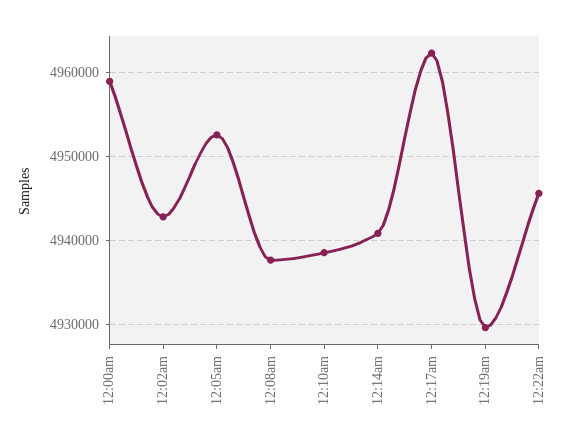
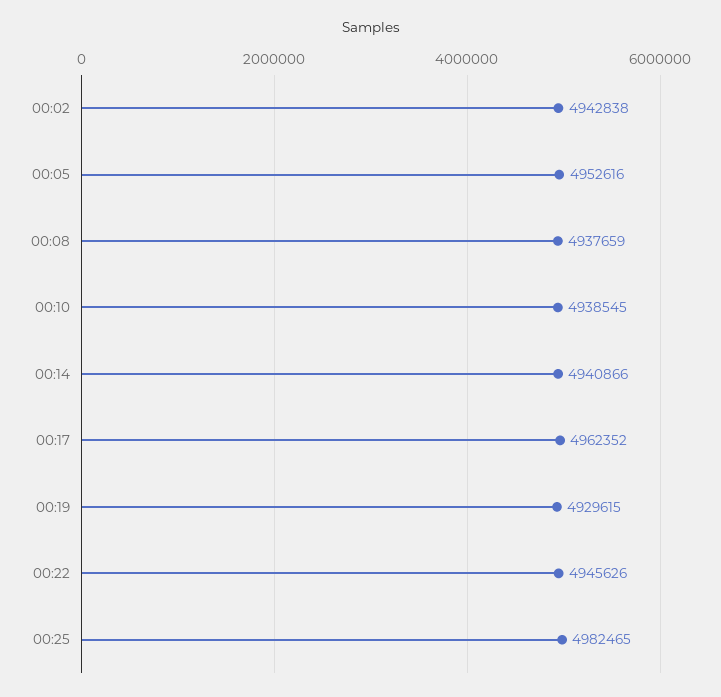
12:00am: 4959000 -> none
00:25: none -> 4982465

